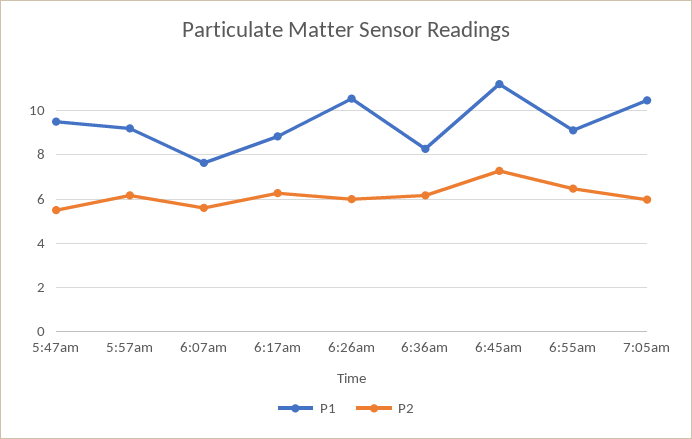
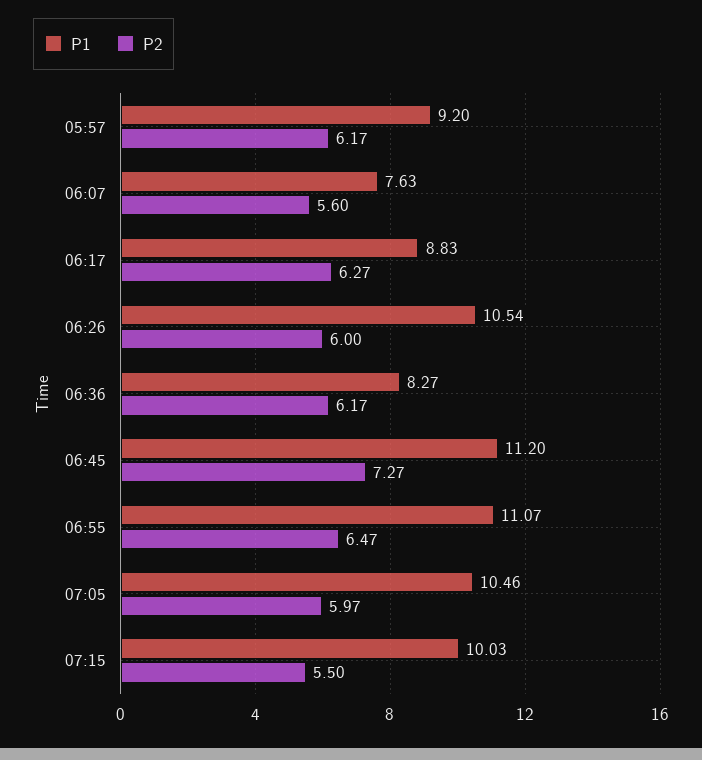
P1, 5:47am: 9.5 -> none
P2, 5:47am: 5.5 -> none
P1, 6:55am: 9 -> 11.07
P1, 07:15: none -> 10.03
P2, 07:15: none -> 5.5

